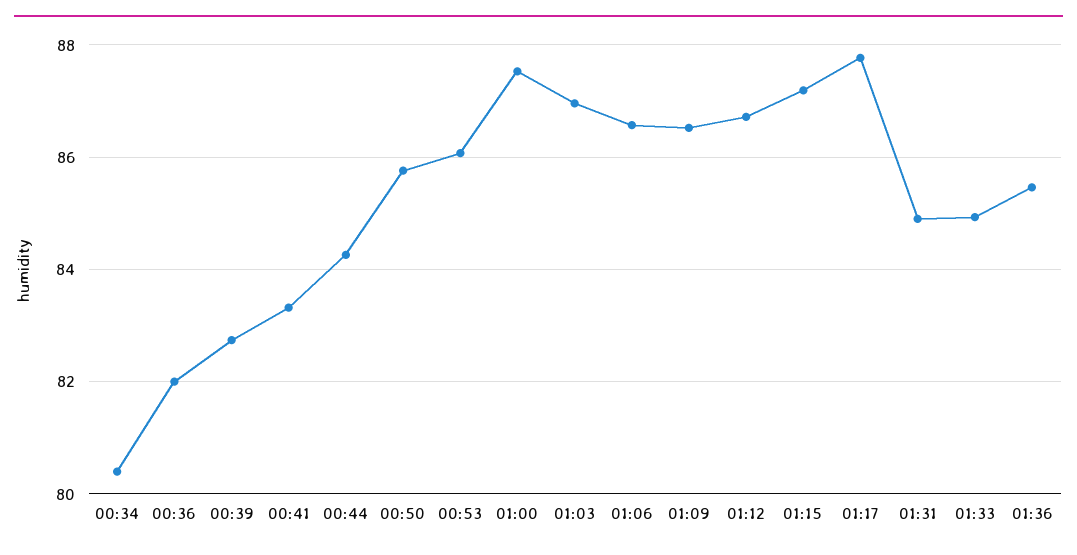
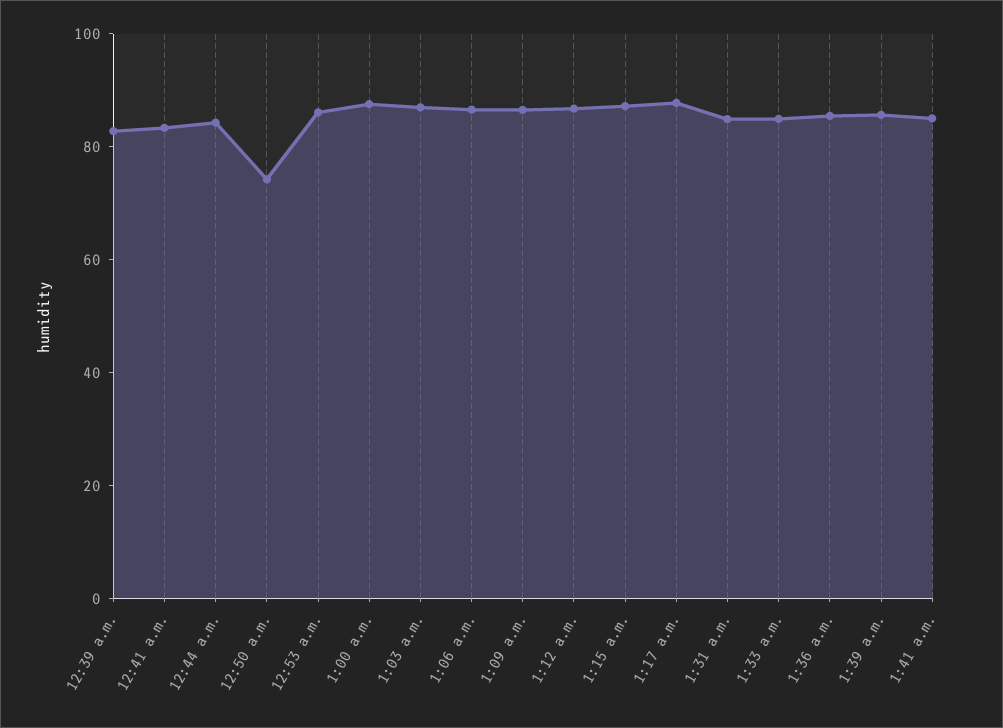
00:34: 80.4 -> none
00:36: 82 -> none
00:50: 85.8 -> 75
1:39 a.m.: none -> 85
1:41 a.m.: none -> 85

